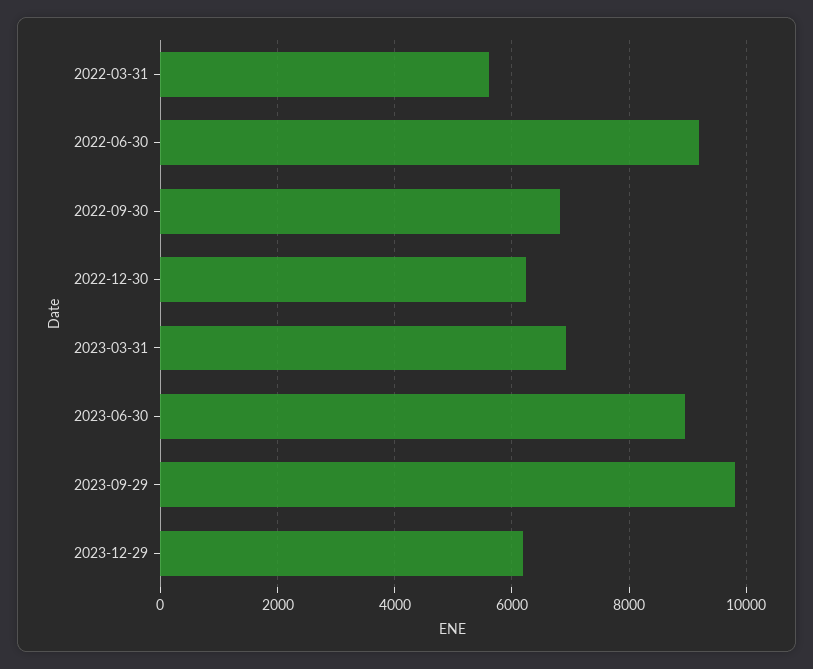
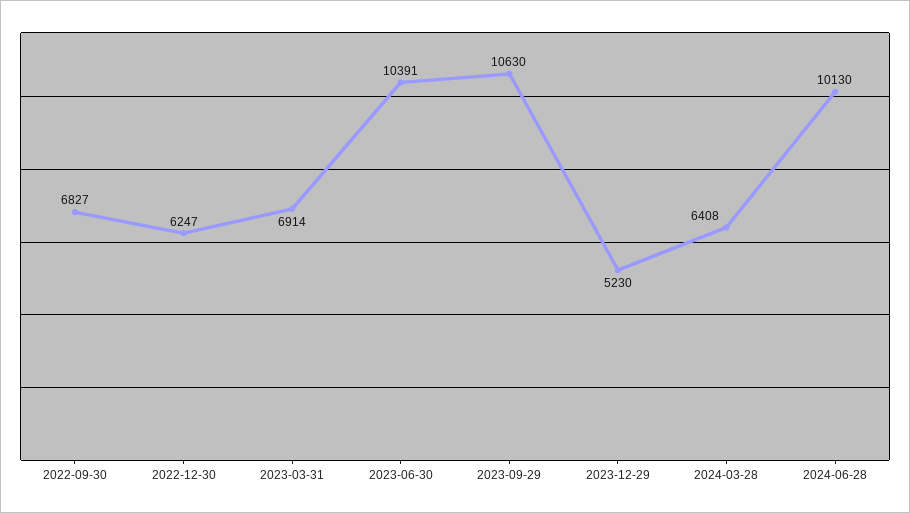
2022-03-31: 5600 -> none
2022-06-30: 9200 -> none
2023-06-30: 9000 -> 10391
2023-09-29: 9800 -> 10630
2023-12-29: 6200 -> 5230
2024-03-28: none -> 6408
2024-06-28: none -> 10130

